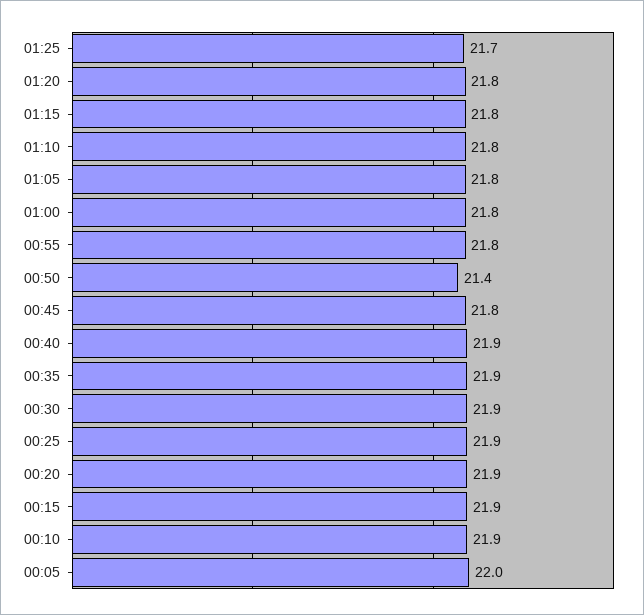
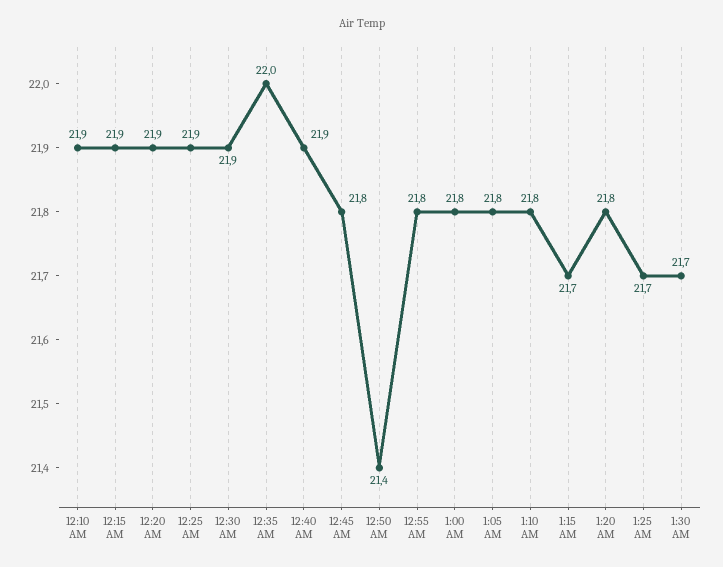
01:15: 21.8 -> 21.7
00:35: 21.9 -> 22
00:05: 22 -> none
1:30 AM: none -> 21.7

